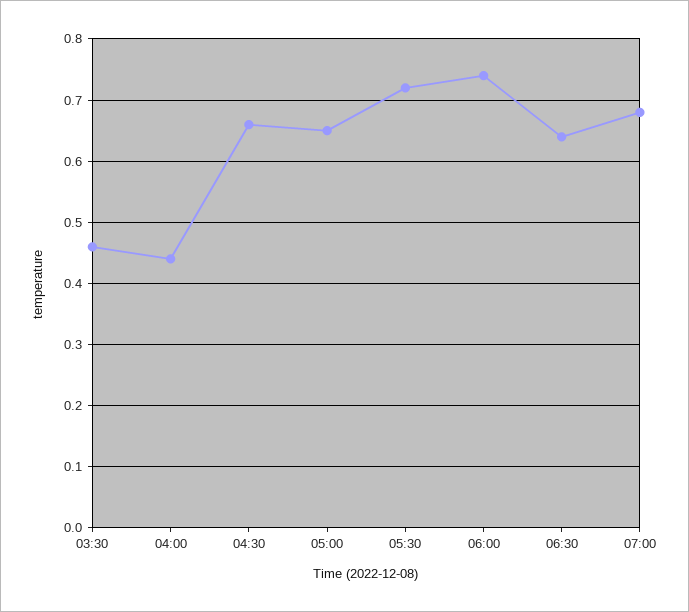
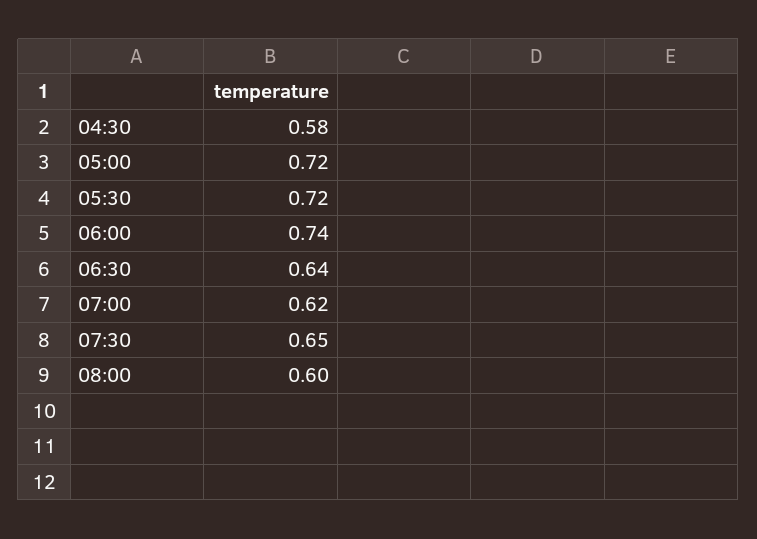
03:30: 0.46 -> none
04:00: 0.44 -> none
04:30: 0.66 -> 0.58
05:00: 0.65 -> 0.72
07:00: 0.68 -> 0.62
07:30: none -> 0.65
08:00: none -> 0.6

